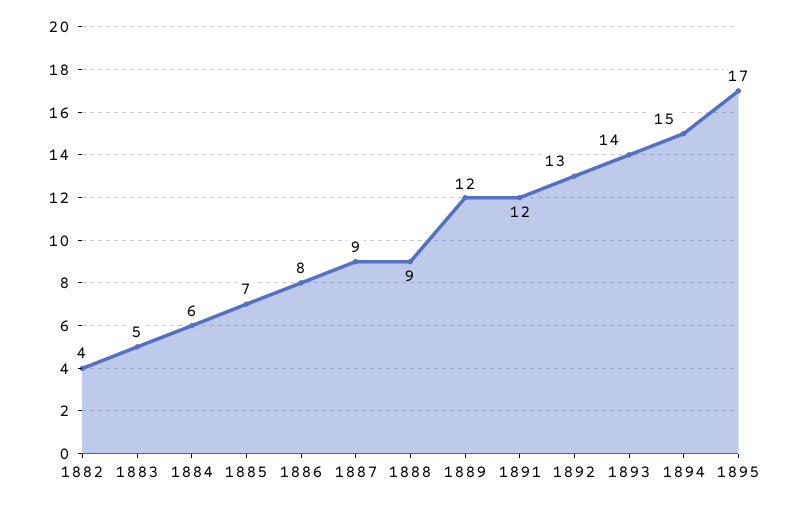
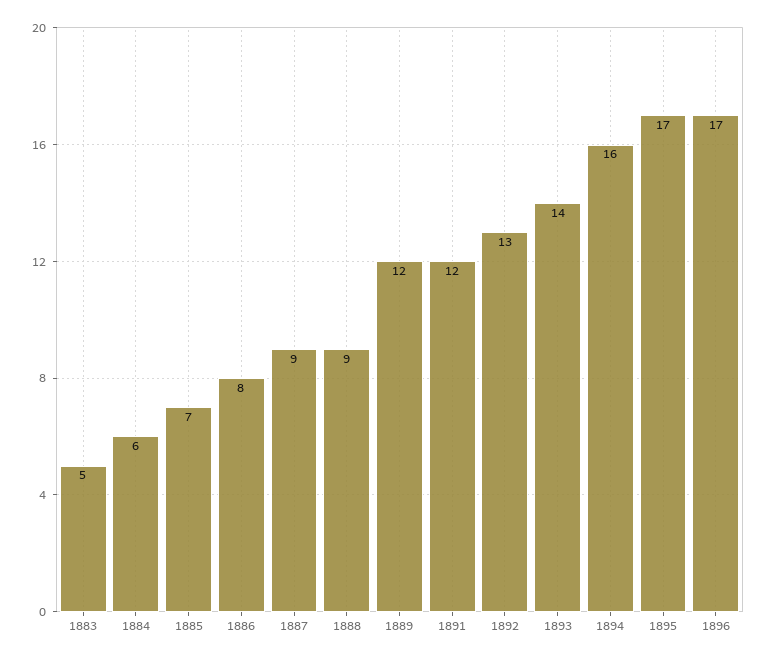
1882: 4 -> none
1894: 15 -> 16
1896: none -> 17

